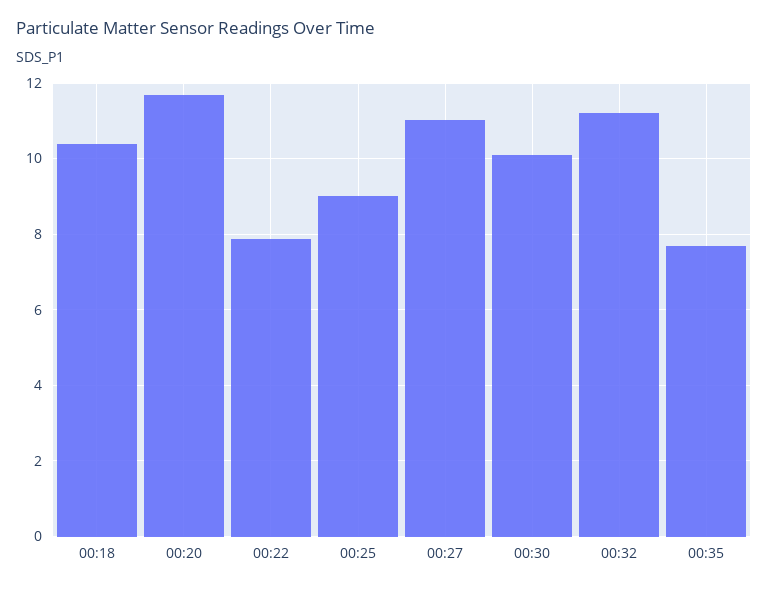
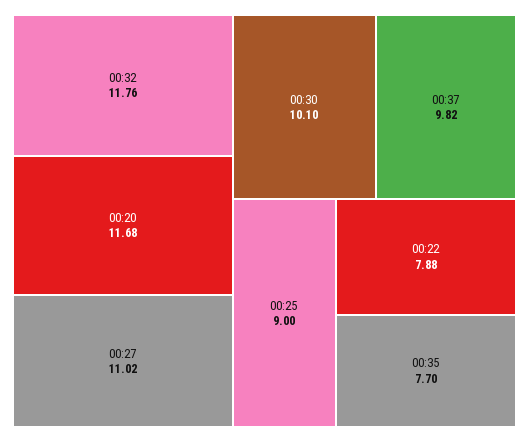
00:18: 10.4 -> none
00:32: 11.2 -> 11.76
00:37: none -> 9.82

